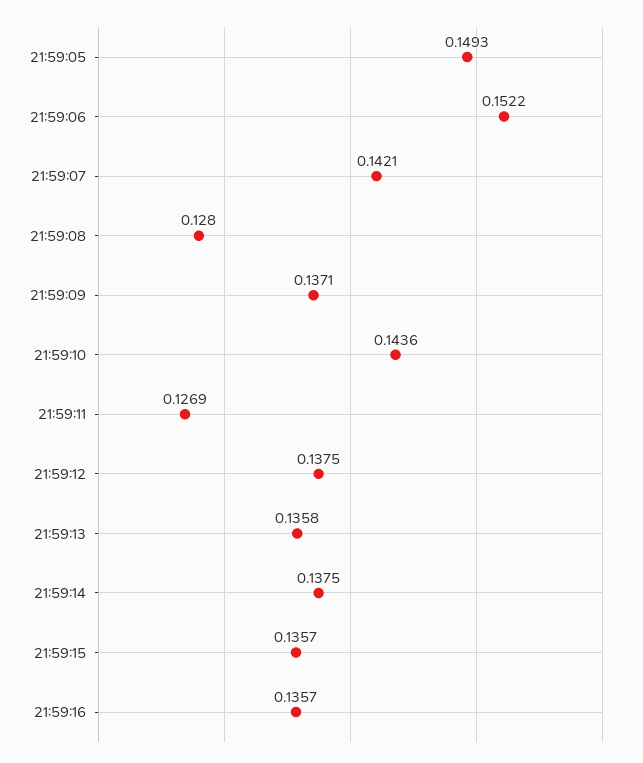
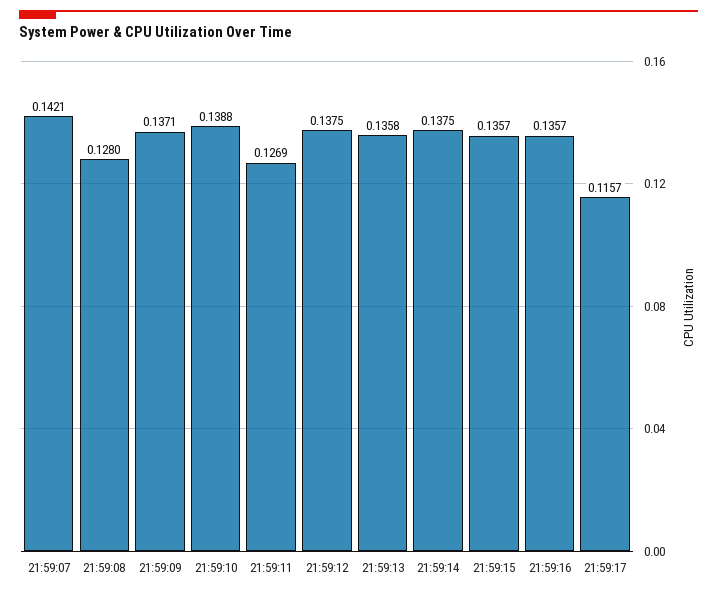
21:59:05: 0.1493 -> none
21:59:06: 0.1522 -> none
21:59:10: 0.1436 -> 0.1388
21:59:17: none -> 0.1157

